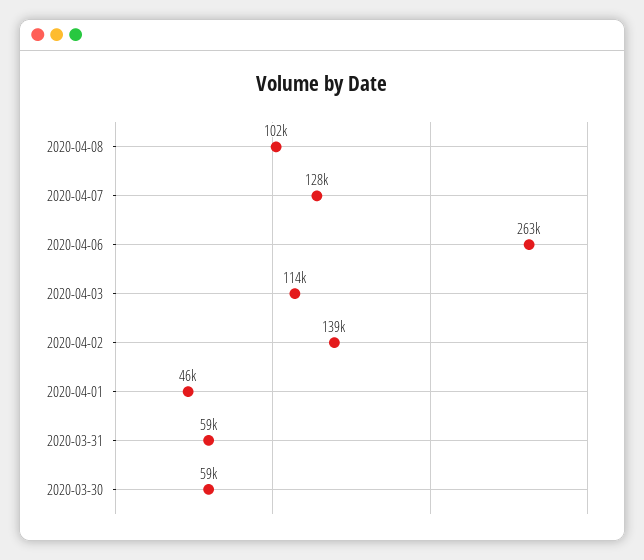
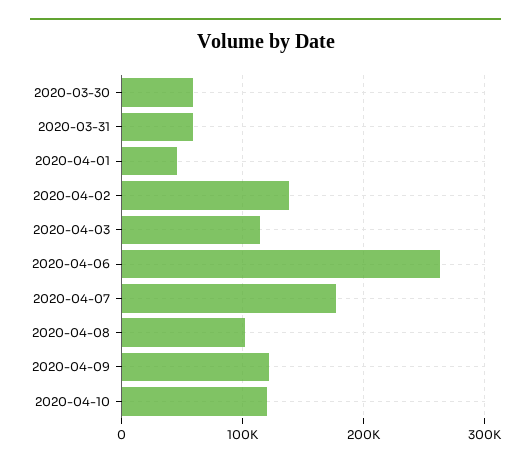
2020-04-07: 128000 -> 180000
2020-04-09: none -> 120000
2020-04-10: none -> 120000

